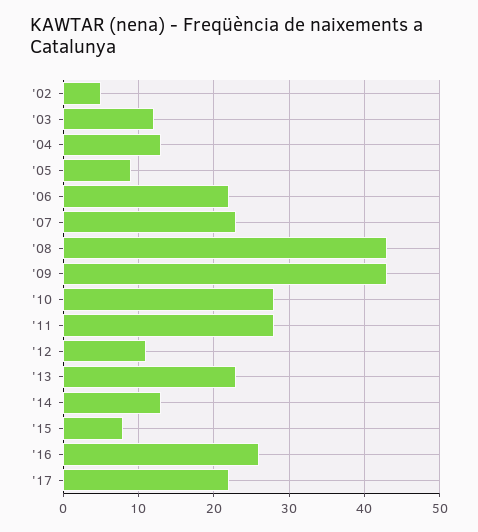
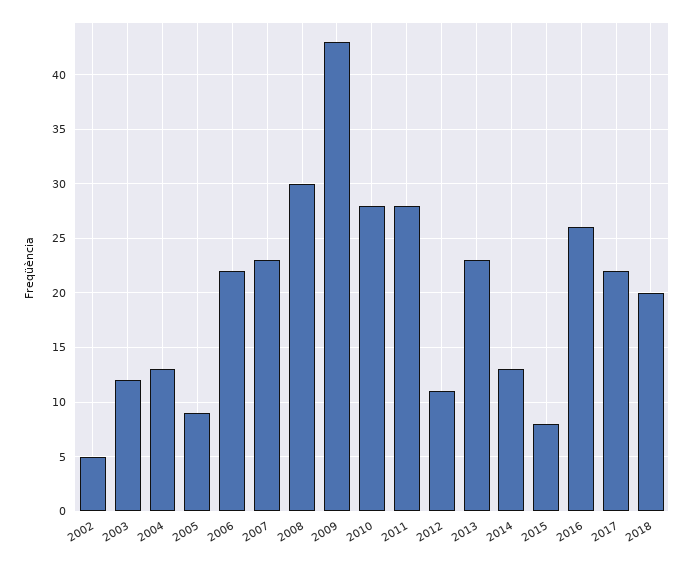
'08: 43 -> 30
2018: none -> 20

